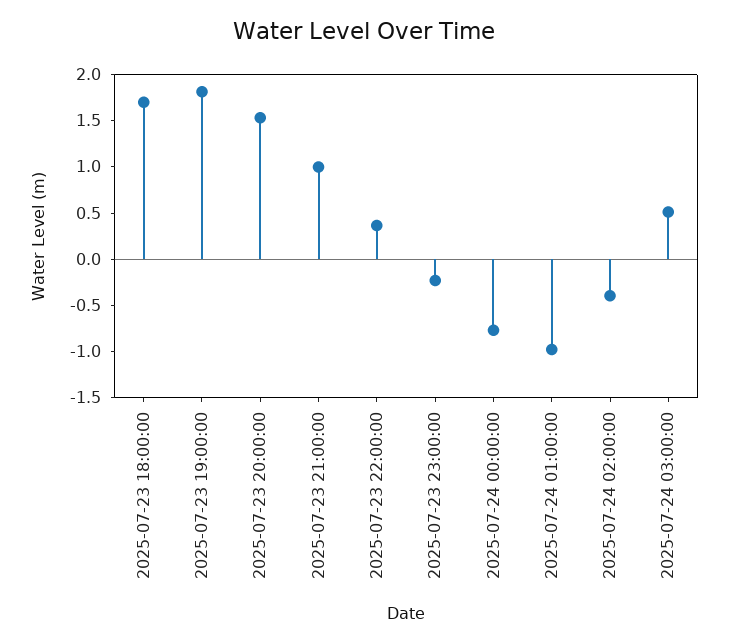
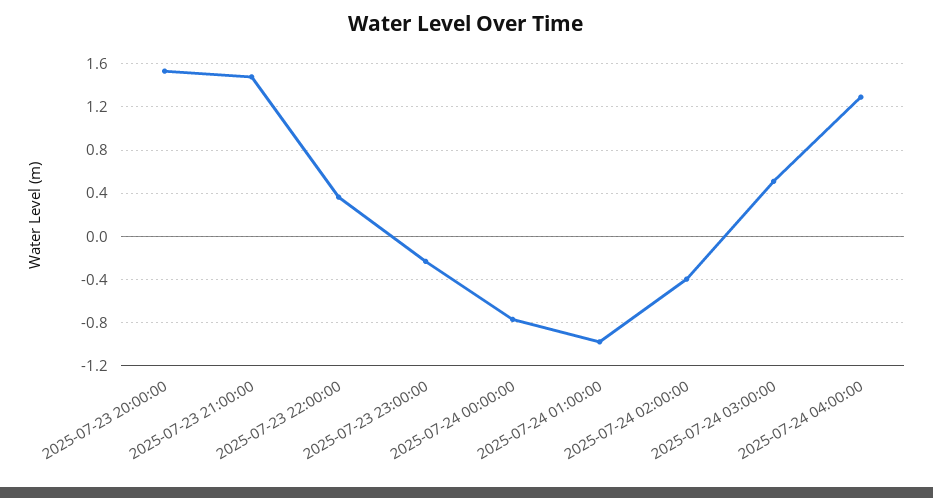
2025-07-23 18:00:00: 1.7 -> none
2025-07-23 19:00:00: 1.8 -> none
2025-07-23 21:00:00: 1 -> 1.5
2025-07-24 04:00:00: none -> 1.3

